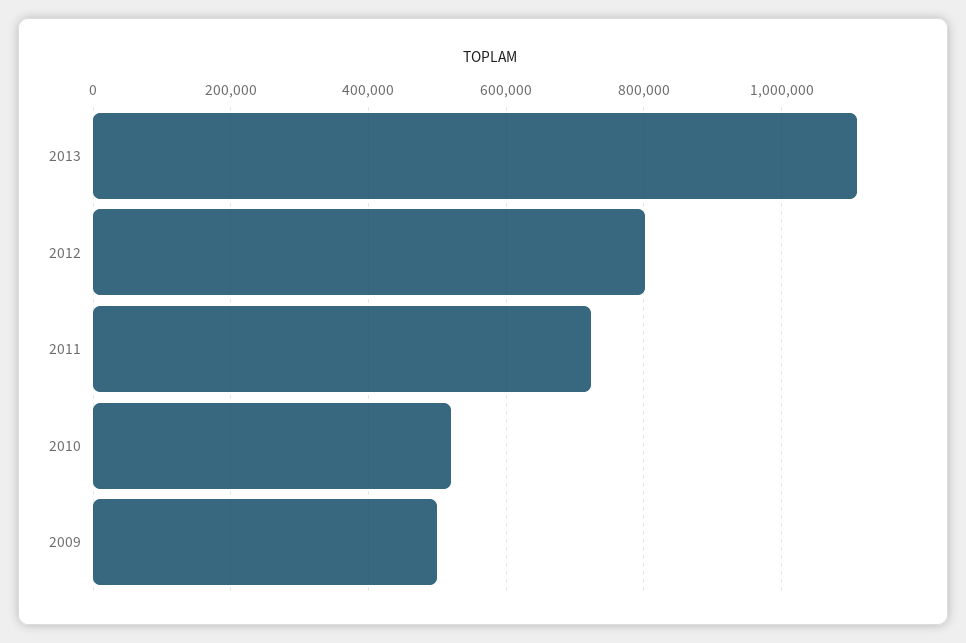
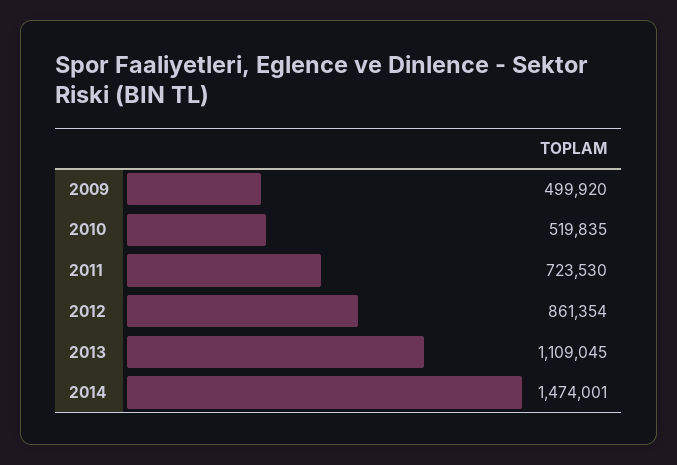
2012: 800000 -> 861354
2014: none -> 1474001

